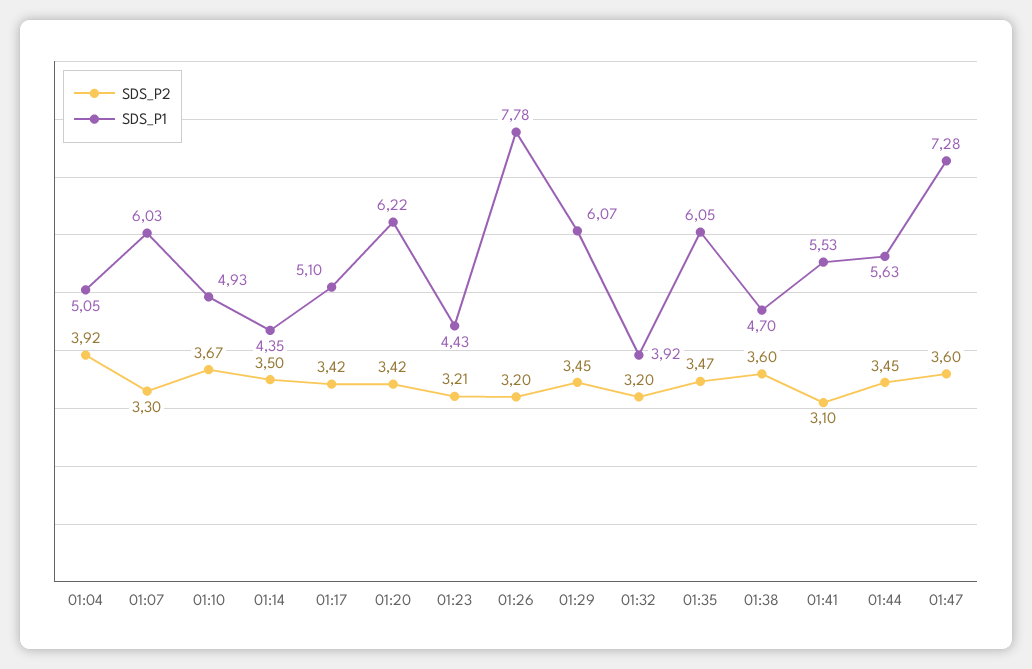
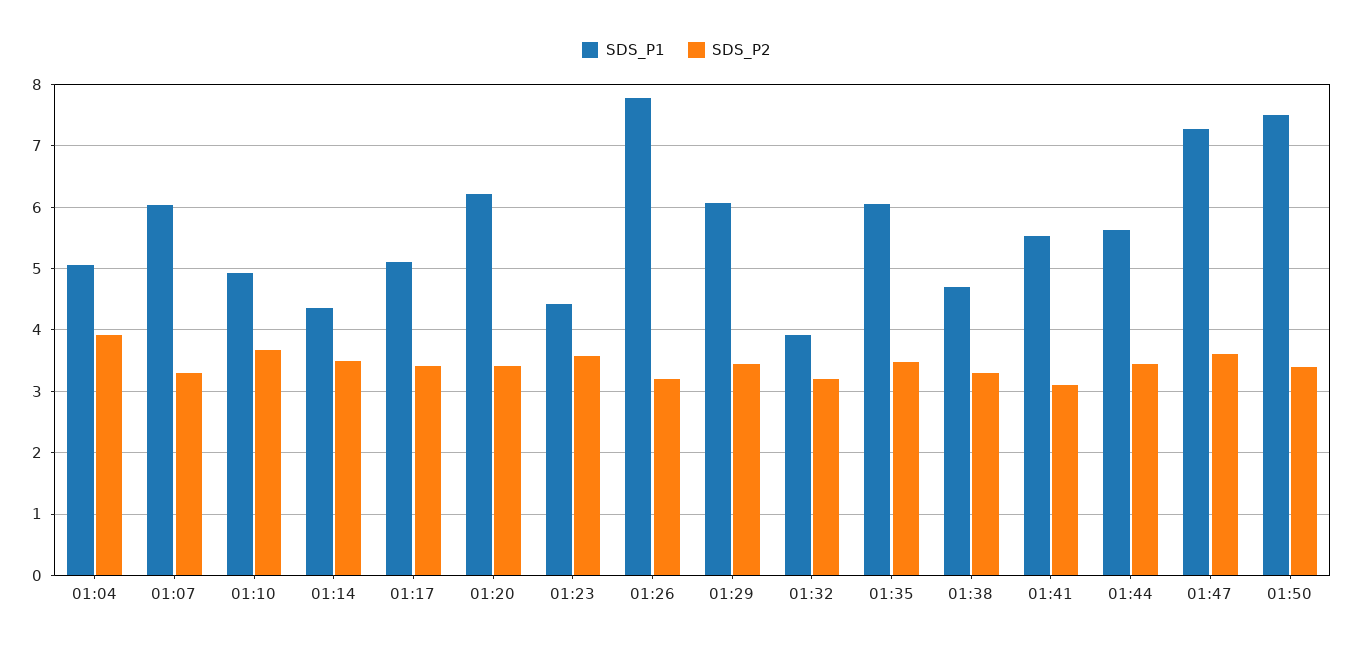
SDS_P2, 01:23: 3.21 -> 3.6
SDS_P2, 01:38: 3.6 -> 3.3
SDS_P1, 01:50: none -> 7.5
SDS_P2, 01:50: none -> 3.4

